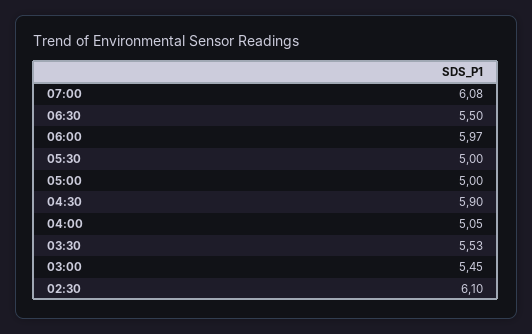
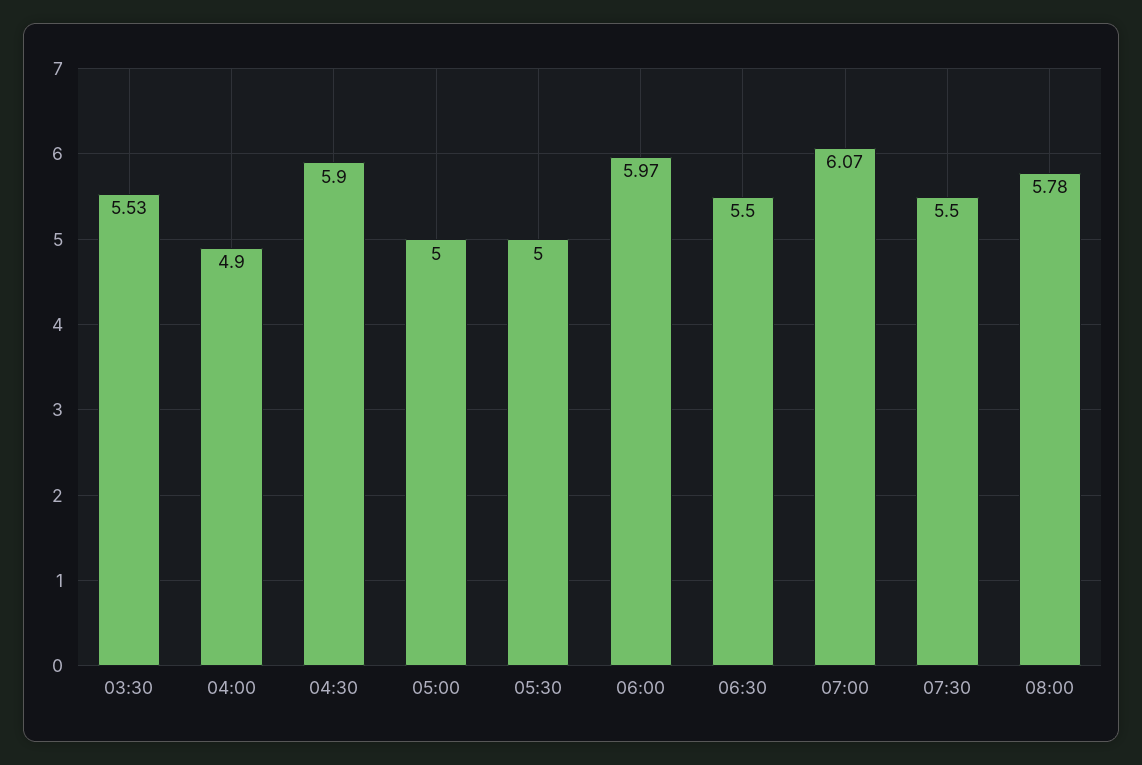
07:00: 6.08 -> 6.07
04:00: 5.05 -> 4.9
03:00: 5.45 -> none
02:30: 6.1 -> none
07:30: none -> 5.5
08:00: none -> 5.78

